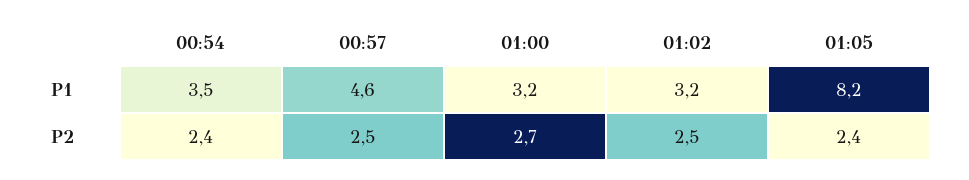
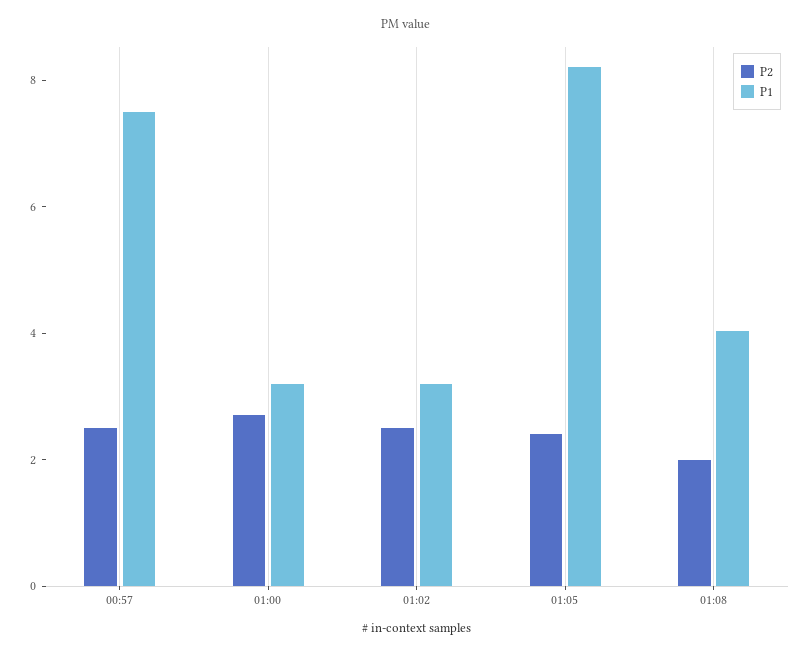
P1, 00:54: 3.5 -> none
P1, 00:57: 4.6 -> 7.5
P2, 00:54: 2.4 -> none
P2, 01:08: none -> 2
P1, 01:08: none -> 4

